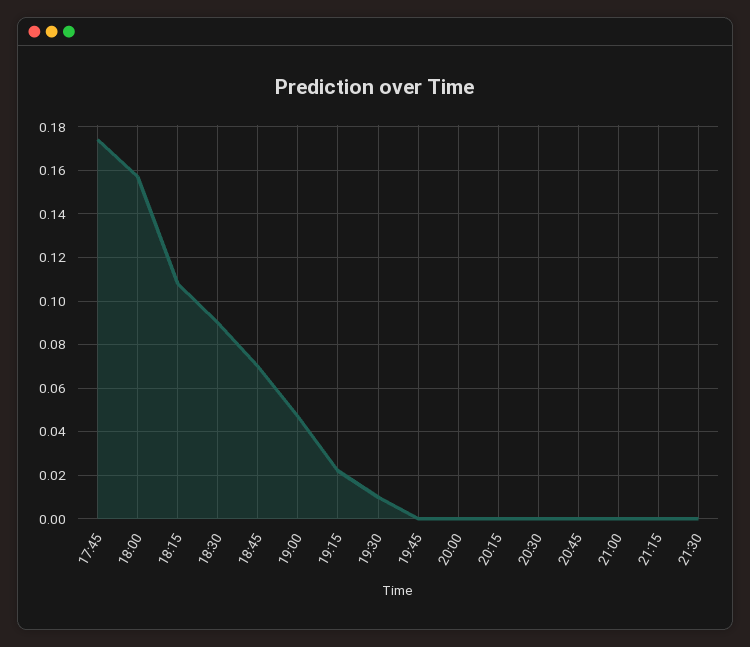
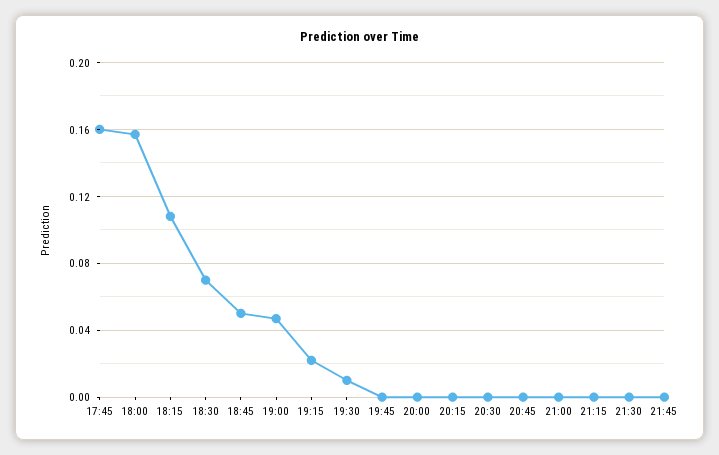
17:45: 0.175 -> 0.16
18:30: 0.09 -> 0.07
18:45: 0.07 -> 0.05
21:45: none -> 0

